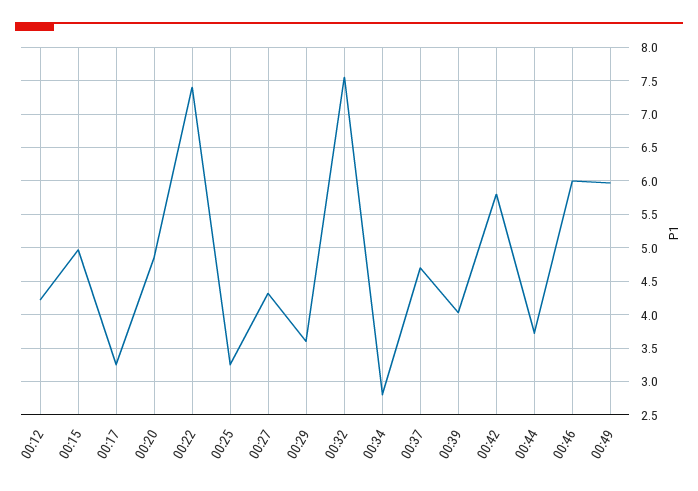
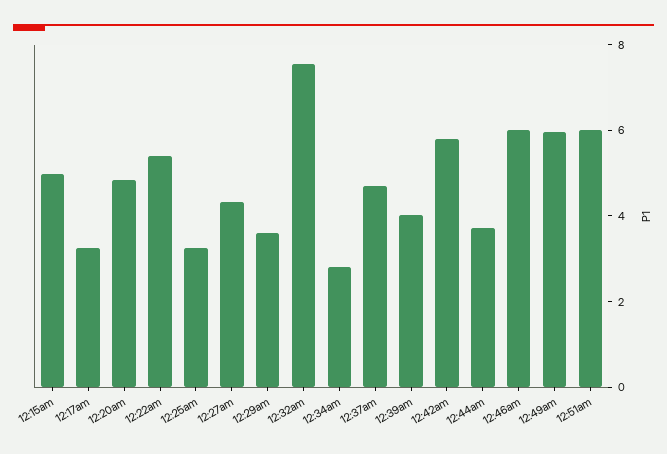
00:12: 4.2 -> none
00:22: 7.4 -> 5.5
12:51am: none -> 6

